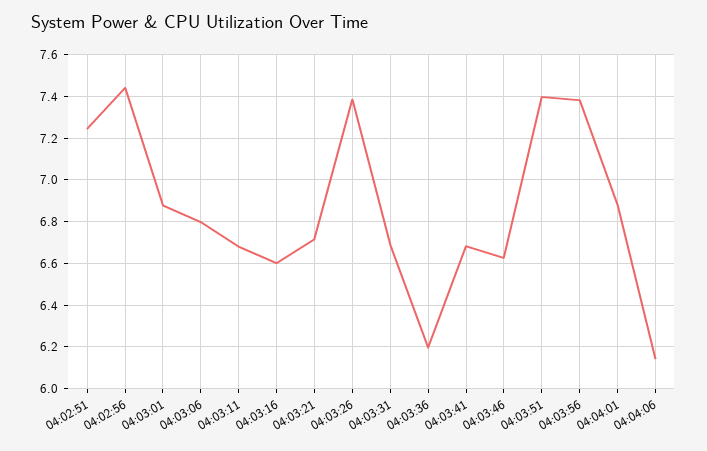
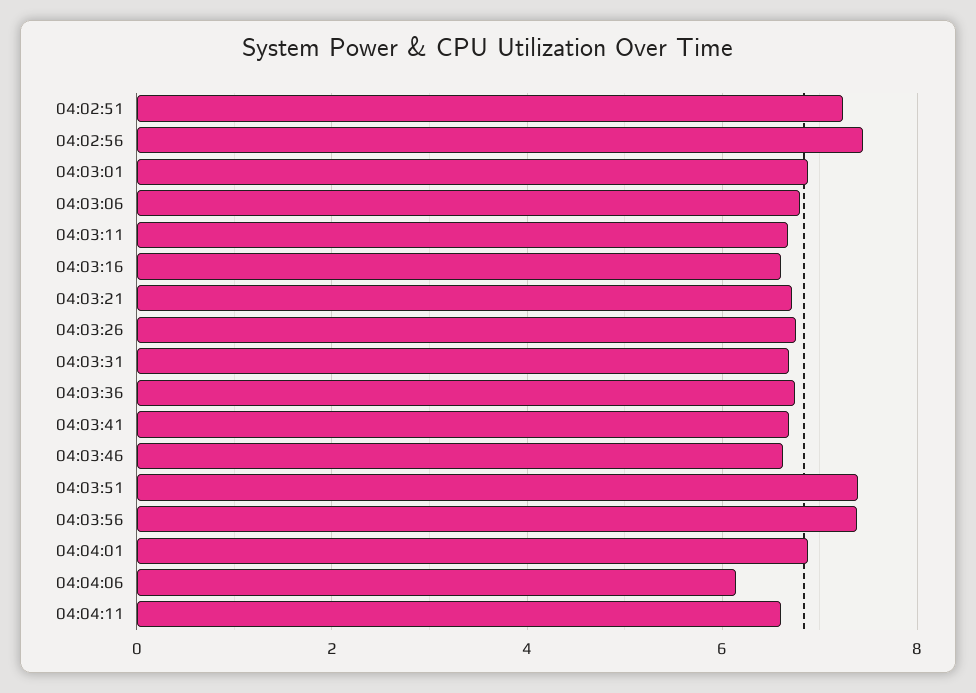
04:03:26: 7.4 -> 6.8
04:03:36: 6.2 -> 6.8
04:04:11: none -> 6.6

